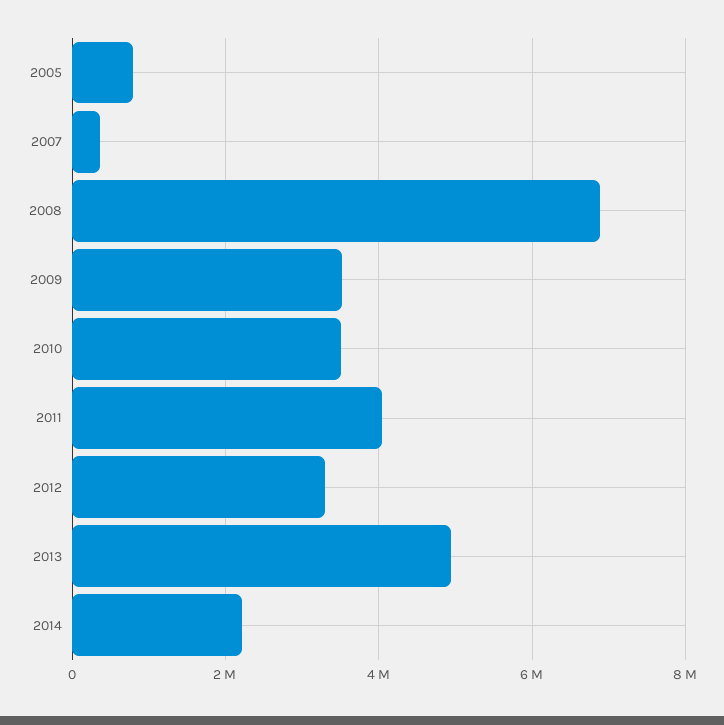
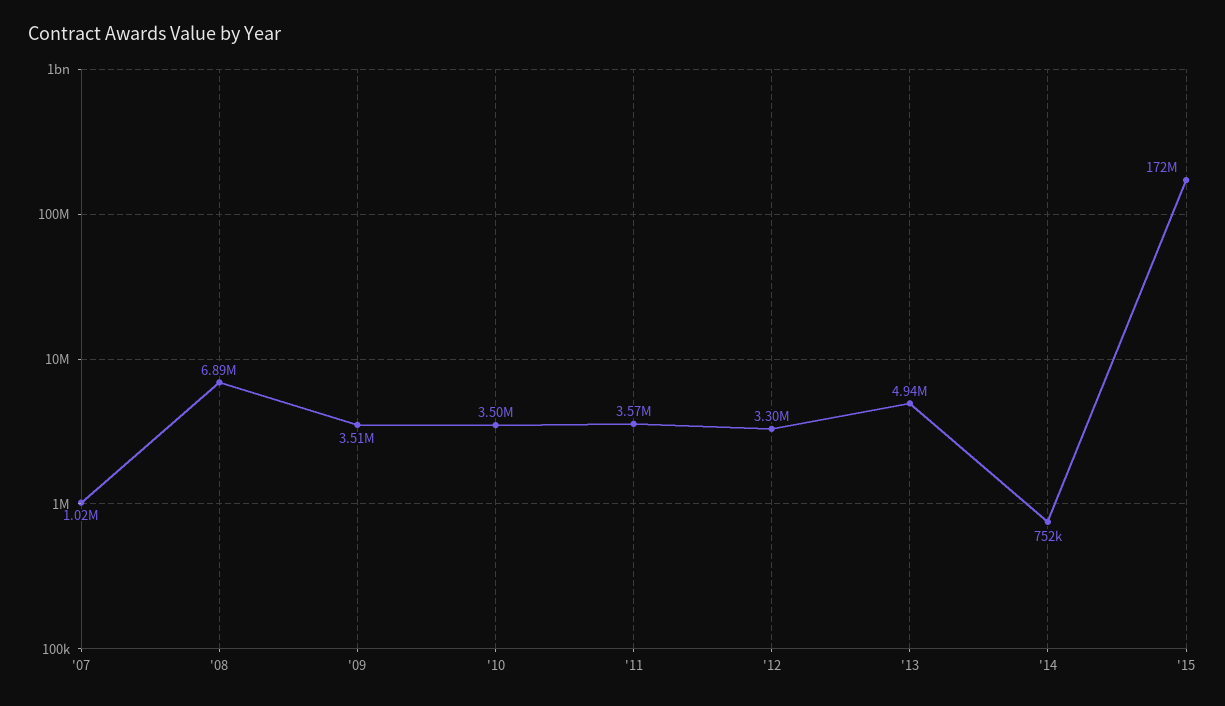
2005: 800000 -> none
2007: 400000 -> 1020000
2011: 4000000 -> 3570000
2014: 2200000 -> 752000
'15: none -> 172000000

